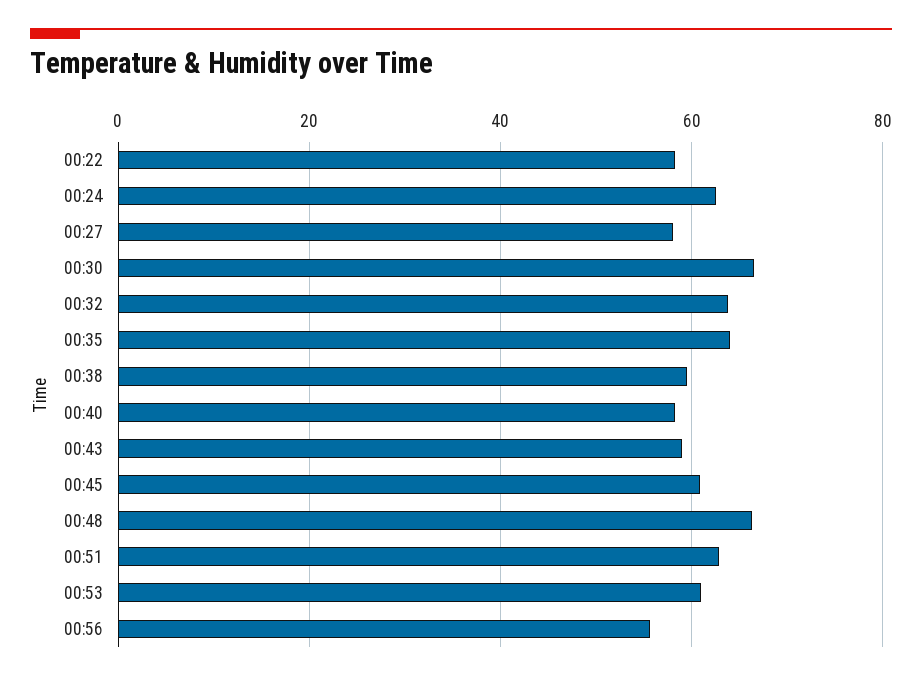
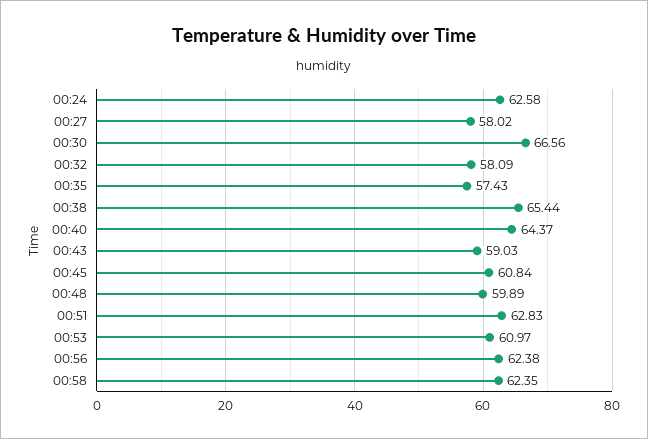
00:22: 58 -> none
00:32: 64 -> 58.09
00:35: 64 -> 57.43
00:38: 60 -> 65.44
00:40: 58 -> 64.37
00:48: 66 -> 59.89
00:56: 56 -> 62.38
00:58: none -> 62.35

